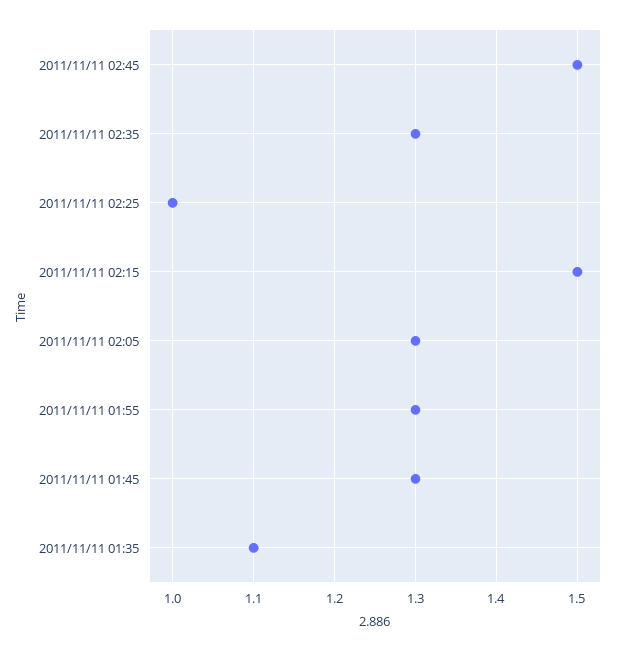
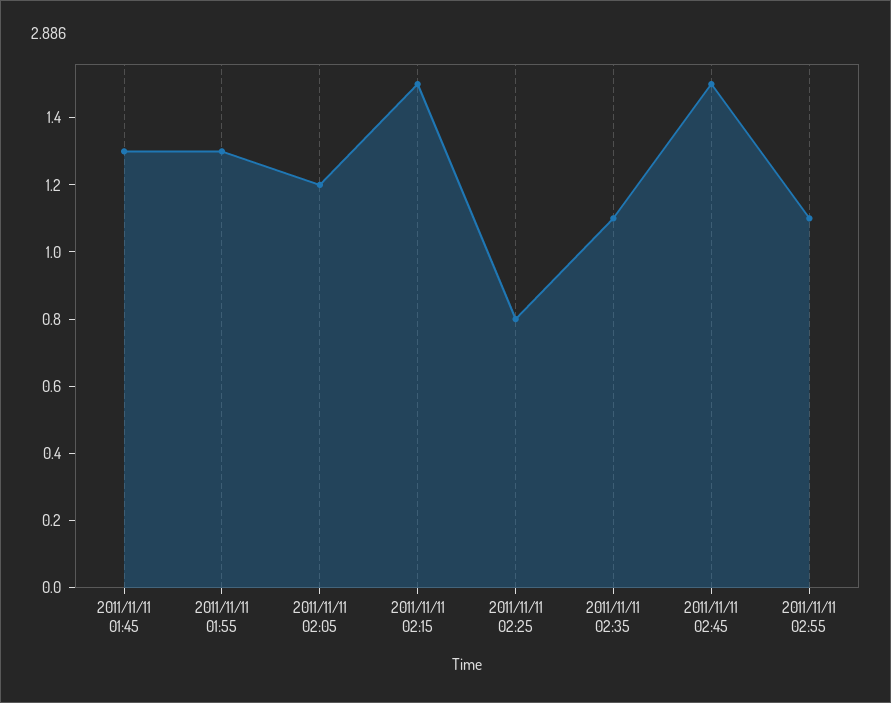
2011/11/11 02:35: 1.3 -> 1.1
2011/11/11 02:25: 1 -> 0.8
2011/11/11 02:05: 1.3 -> 1.2
2011/11/11 01:35: 1.1 -> none
2011/11/11 02:55: none -> 1.1

